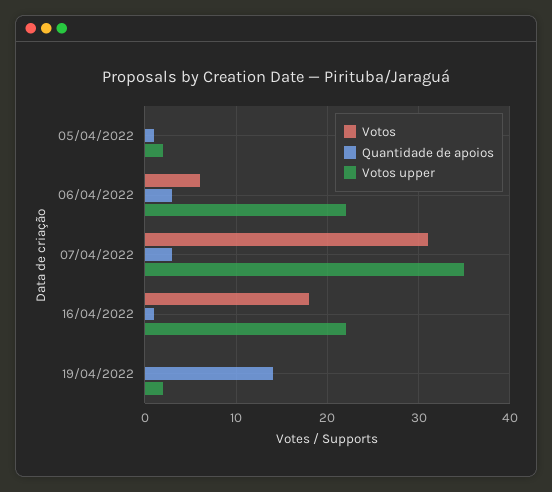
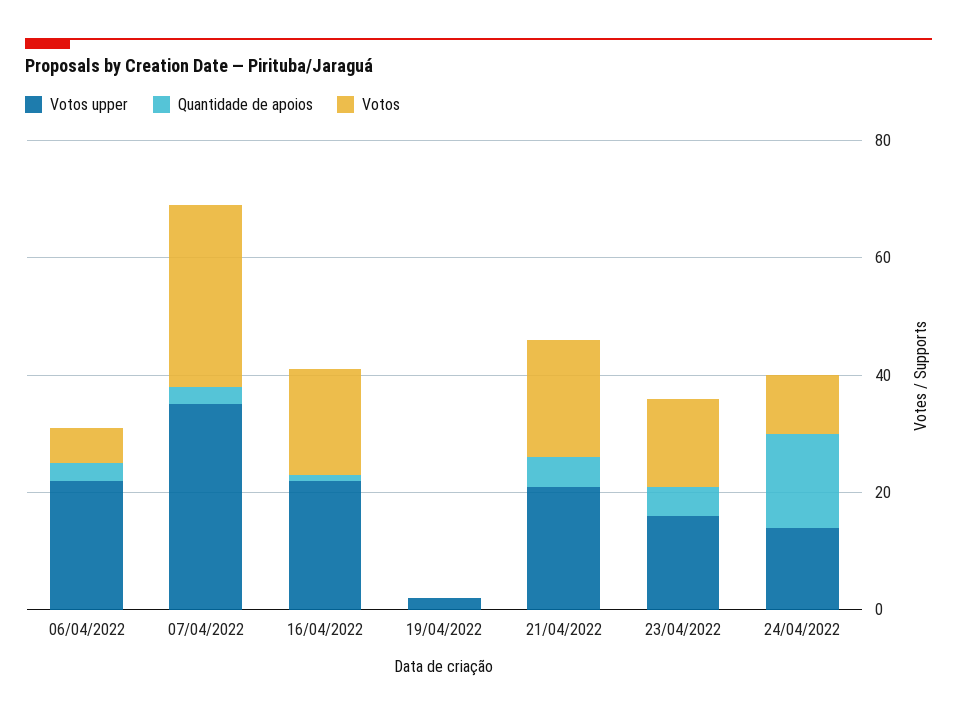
Votos, 05/04/2022: 0 -> none
Quantidade de apoios, 05/04/2022: 1 -> none
Votos upper, 05/04/2022: 2 -> none
Quantidade de apoios, 19/04/2022: 14 -> 0
Votos upper, 21/04/2022: none -> 20
Quantidade de apoios, 21/04/2022: none -> 5
Votos, 21/04/2022: none -> 20
Votos upper, 23/04/2022: none -> 15
Quantidade de apoios, 23/04/2022: none -> 5
Votos, 23/04/2022: none -> 15
Votos upper, 24/04/2022: none -> 15
Quantidade de apoios, 24/04/2022: none -> 15
Votos, 24/04/2022: none -> 10

